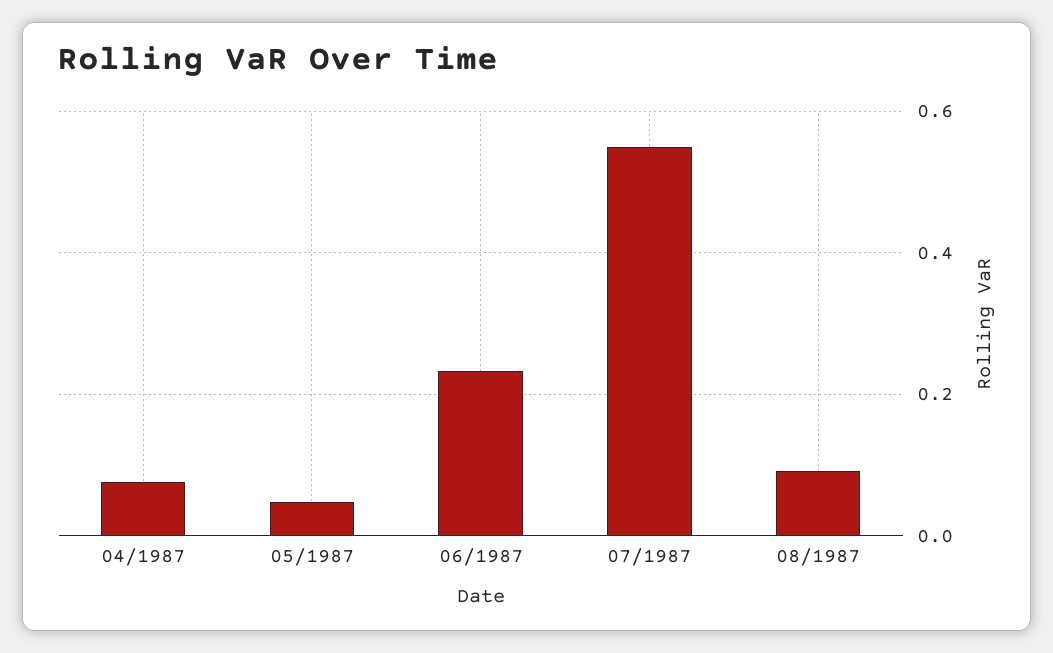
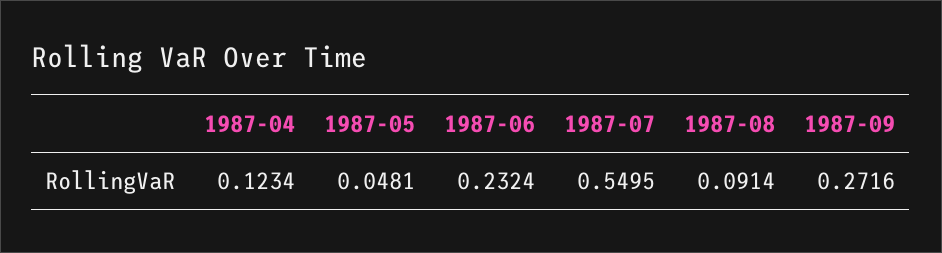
04/1987: 0.08 -> 0.1234
1987-09: none -> 0.2716

